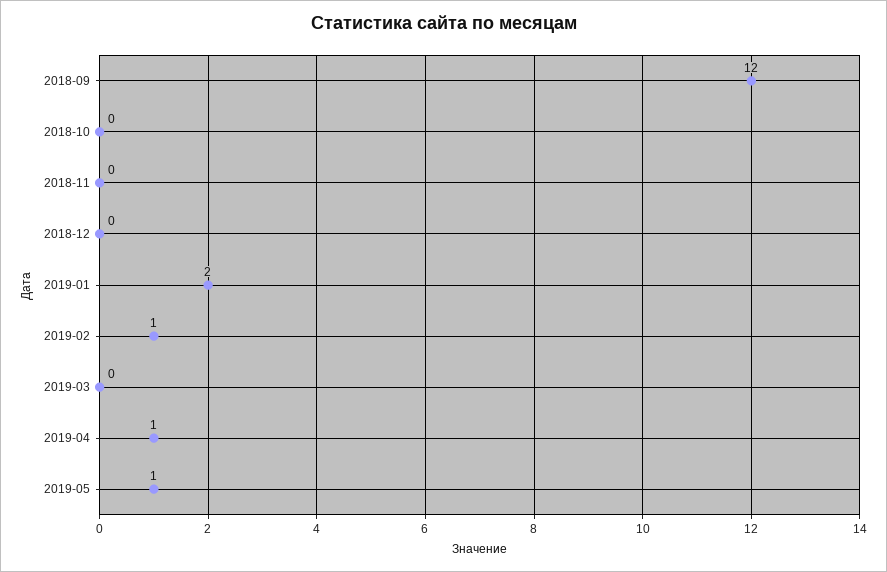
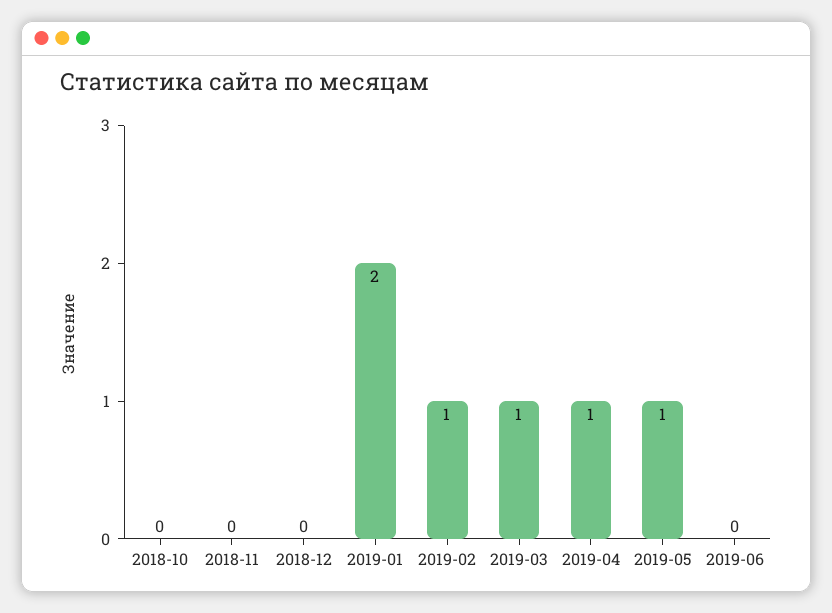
2018-09: 12 -> none
2019-03: 0 -> 1
2019-06: none -> 0

